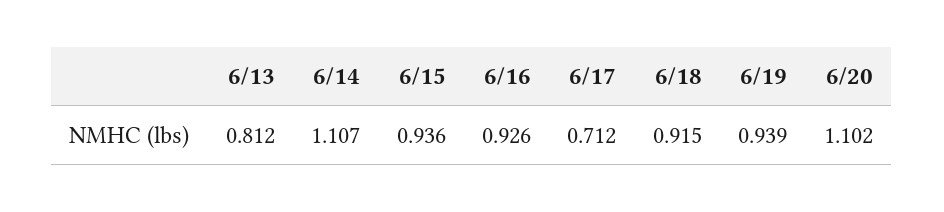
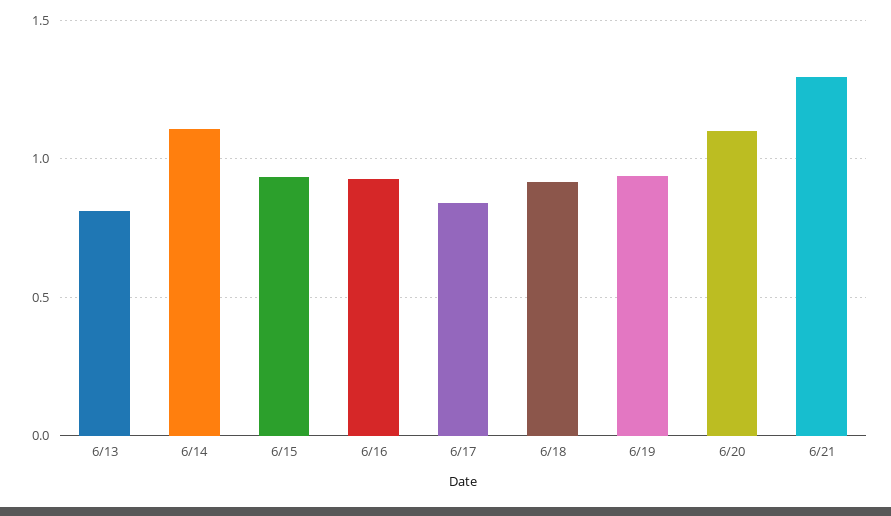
6/17: 0.712 -> 0.85
6/21: none -> 1.3

